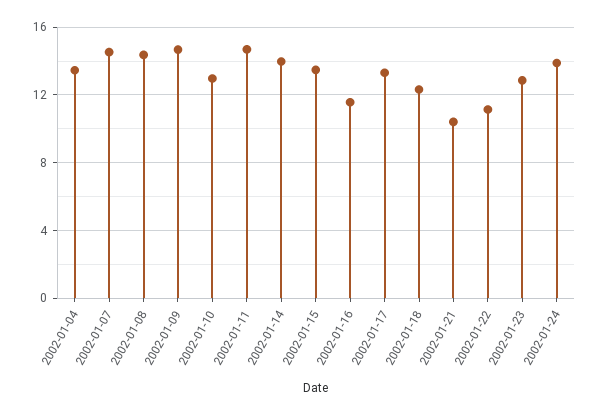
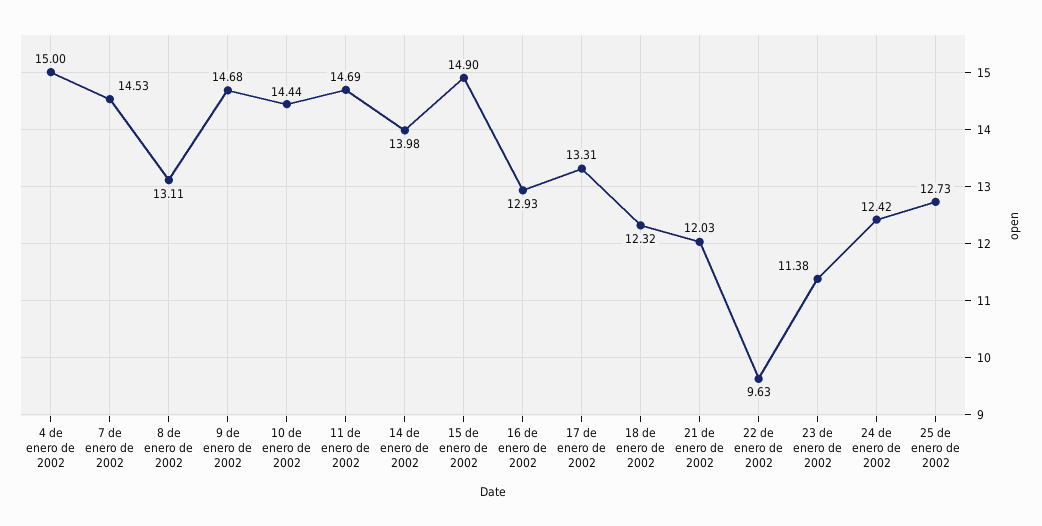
2002-01-04: 13.5 -> 15
2002-01-08: 14.5 -> 13.11
2002-01-10: 13 -> 14.44
2002-01-15: 13.5 -> 14.9
2002-01-16: 11.5 -> 12.93
2002-01-21: 10.5 -> 12.03
2002-01-22: 11 -> 9.63
2002-01-23: 13 -> 11.38
2002-01-24: 14 -> 12.42
25 de enero de 2002: none -> 12.73

